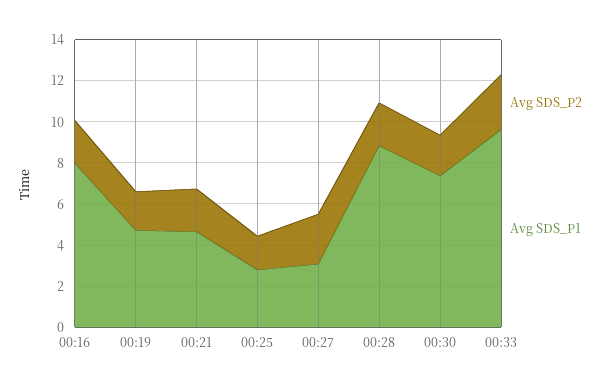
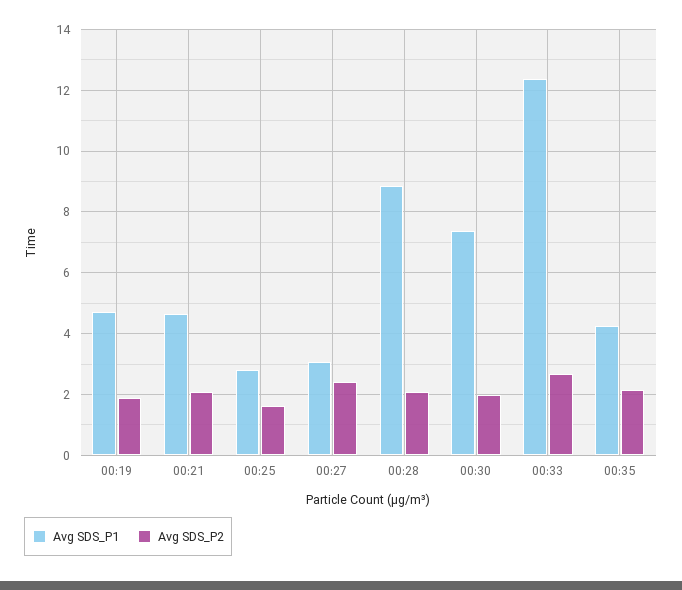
Avg SDS_P2, 00:16: 2 -> none
Avg SDS_P1, 00:16: 8 -> none
Avg SDS_P1, 00:33: 9.5 -> 12.4
Avg SDS_P1, 00:35: none -> 4.2
Avg SDS_P2, 00:35: none -> 2.2

